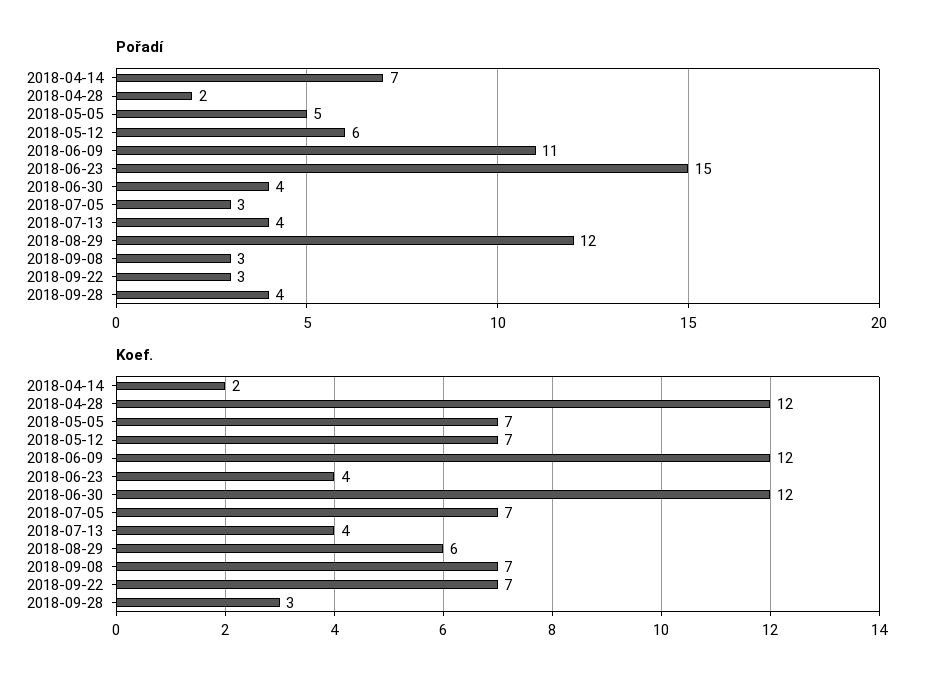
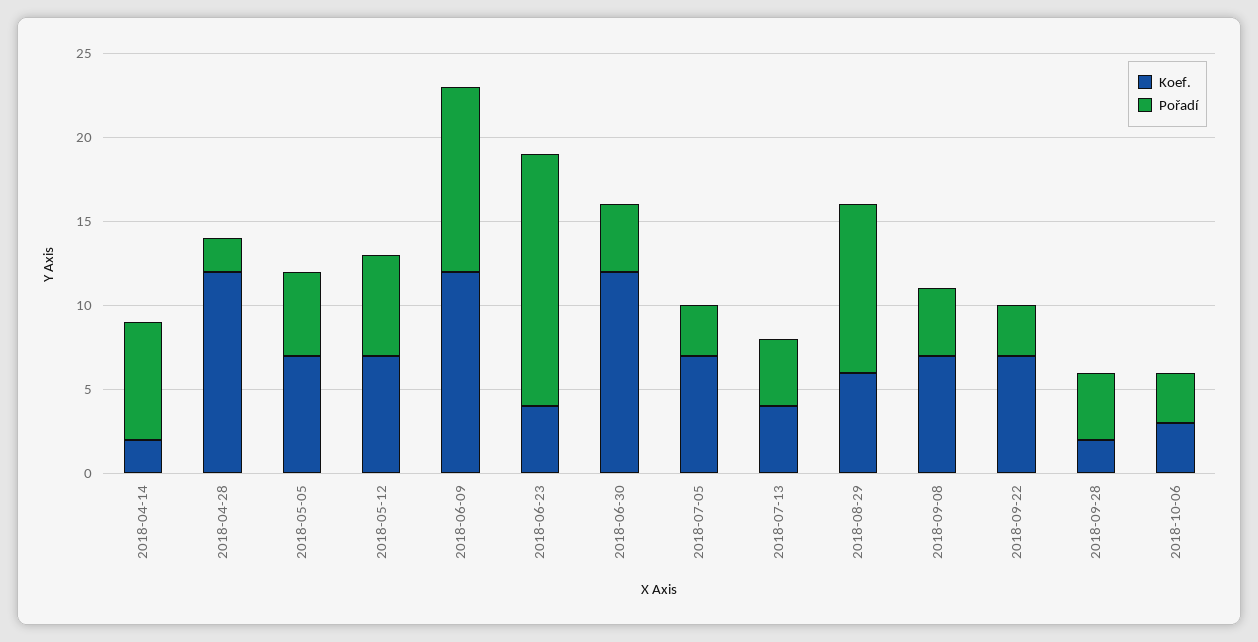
Pořadí, 2018-08-29: 12 -> 10
Pořadí, 2018-09-08: 3 -> 4
Koef., 2018-09-28: 3 -> 2
Koef., 2018-10-06: none -> 3
Pořadí, 2018-10-06: none -> 3

